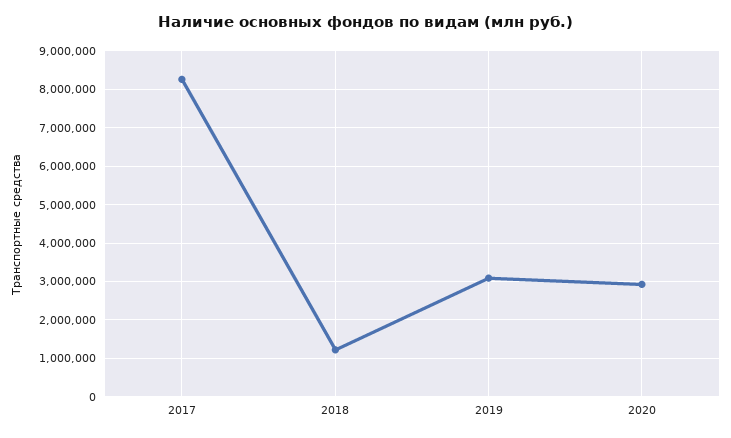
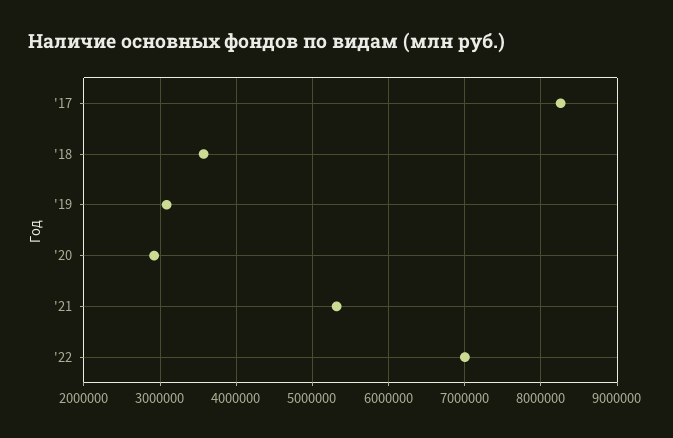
2018: 1200000 -> 3600000
'21: none -> 5300000
'22: none -> 7000000

